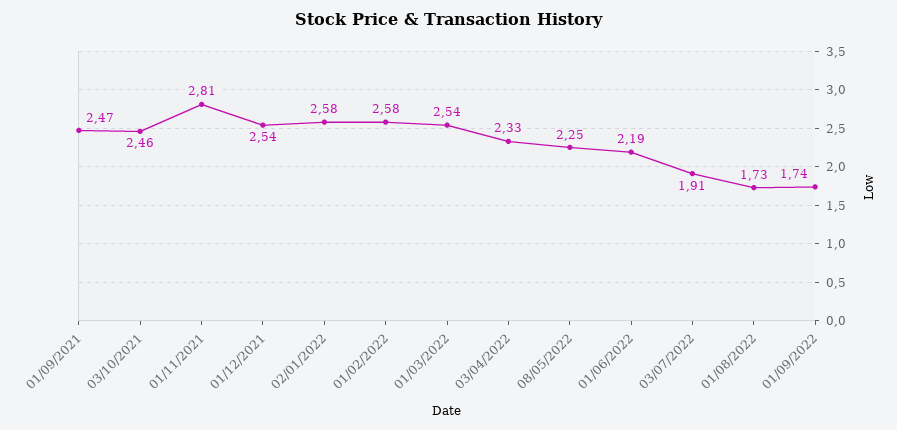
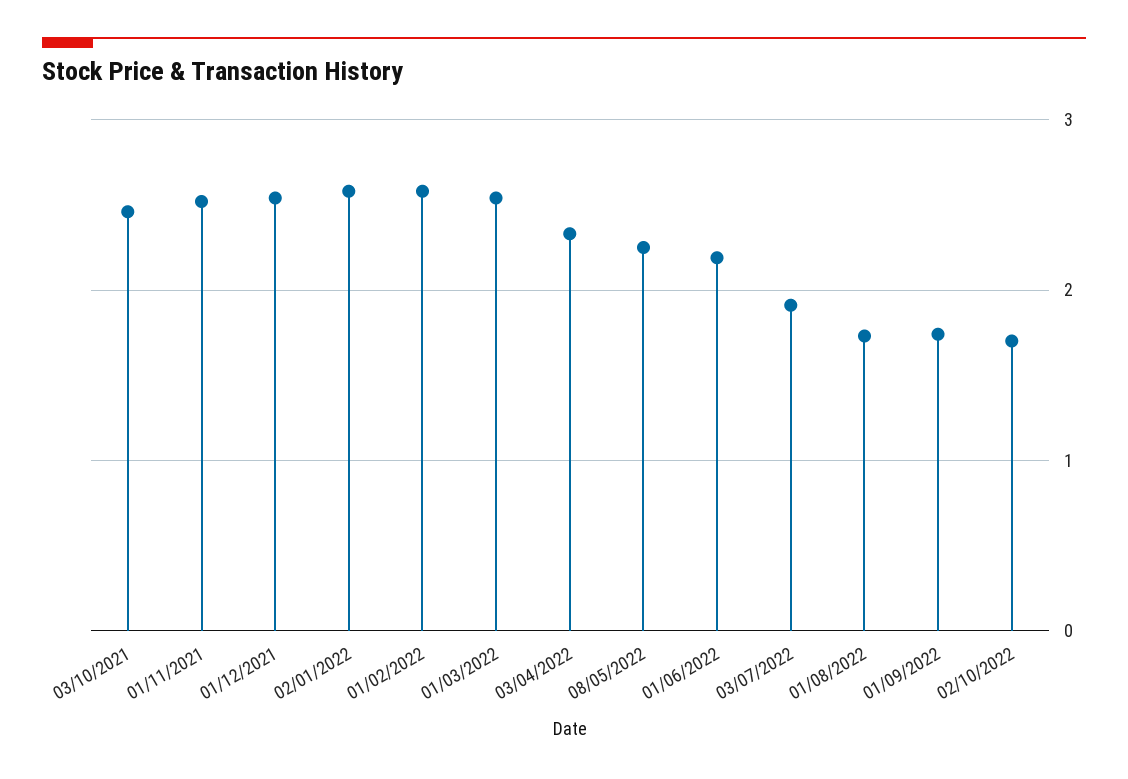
01/09/2021: 2.47 -> none
01/11/2021: 2.81 -> 2.5
02/10/2022: none -> 1.7

